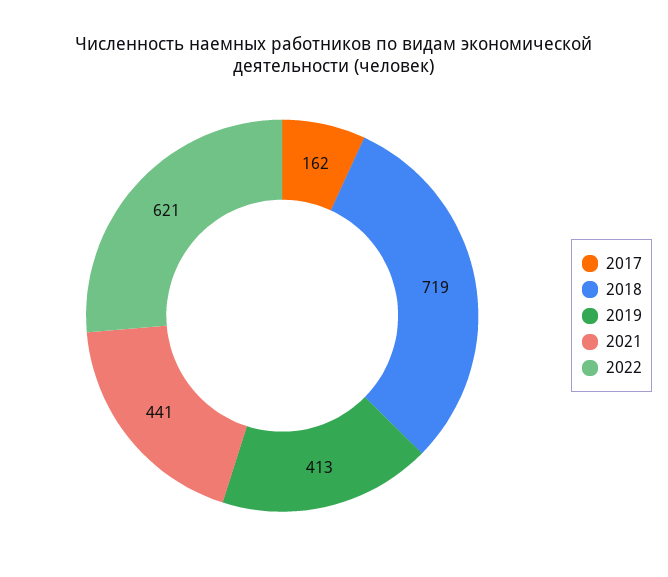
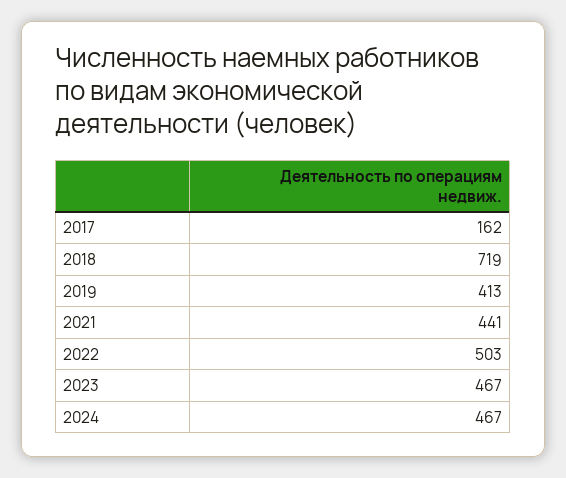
2022: 621 -> 503
2023: none -> 467
2024: none -> 467

